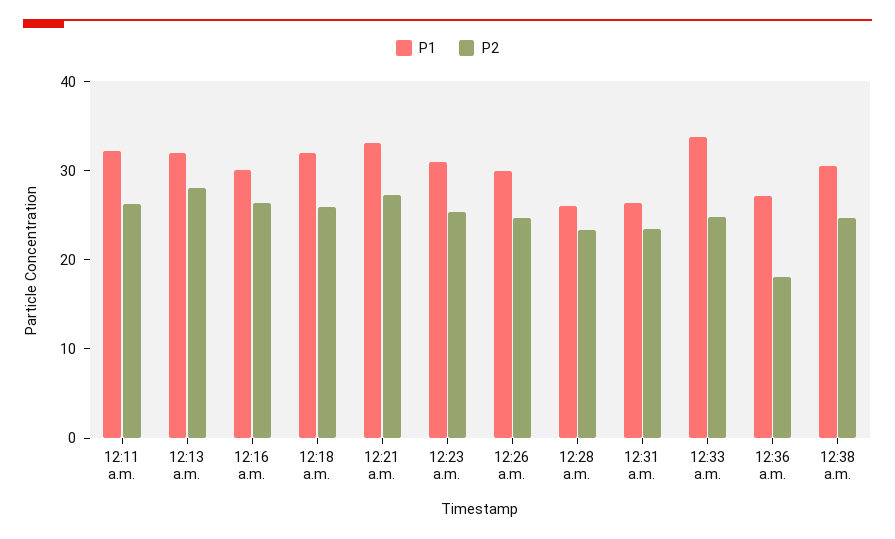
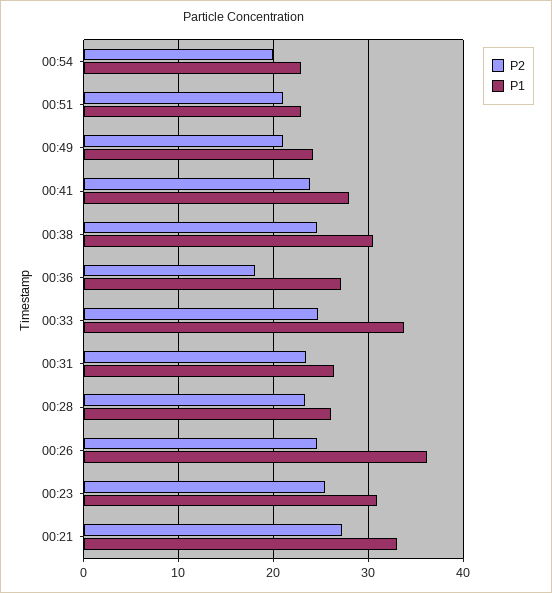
P1, 12:11 a.m.: 32 -> none
P2, 12:11 a.m.: 26 -> none
P1, 12:13 a.m.: 32 -> none
P2, 12:13 a.m.: 28 -> none
P1, 12:16 a.m.: 30 -> none
P2, 12:16 a.m.: 26 -> none
P1, 12:18 a.m.: 32 -> none
P2, 12:18 a.m.: 26 -> none
P1, 12:26 a.m.: 30 -> 36
P2, 00:54: none -> 20
P1, 00:54: none -> 23
P2, 00:51: none -> 21
P1, 00:51: none -> 23
P2, 00:49: none -> 21
P1, 00:49: none -> 24
P2, 00:41: none -> 24
P1, 00:41: none -> 28

